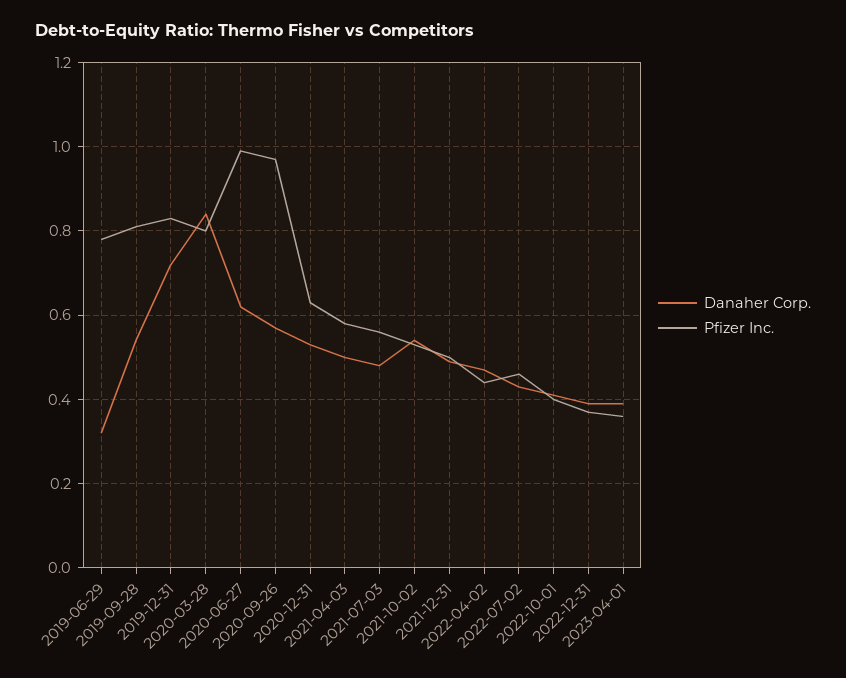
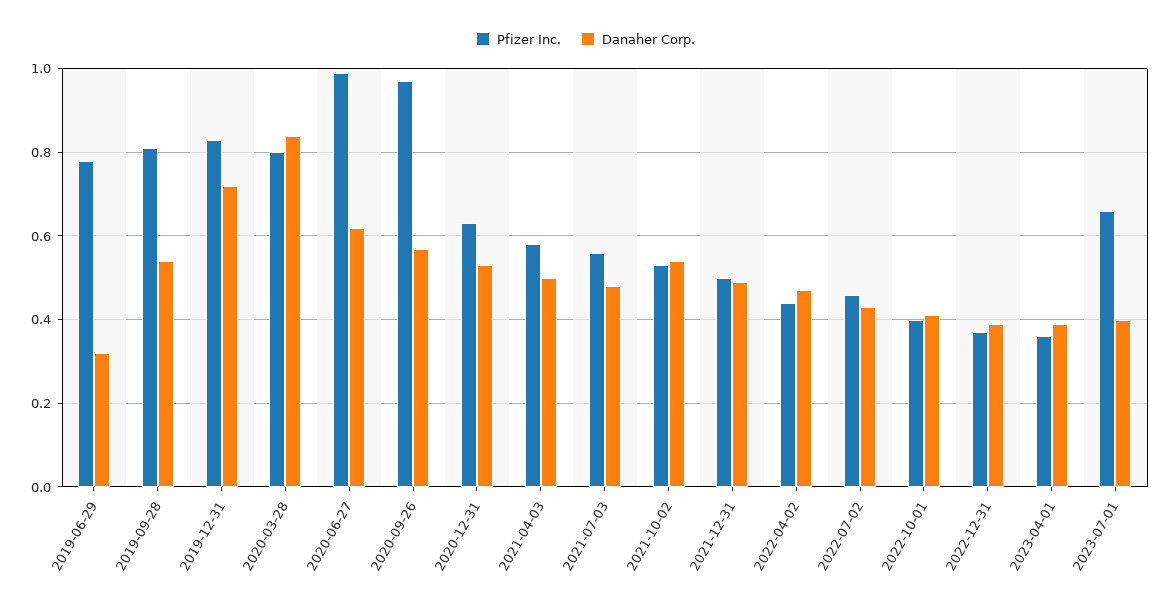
Pfizer Inc., 2023-07-01: none -> 0.65
Danaher Corp., 2023-07-01: none -> 0.4

